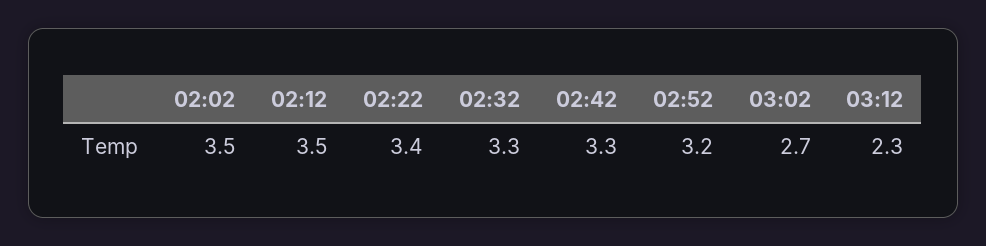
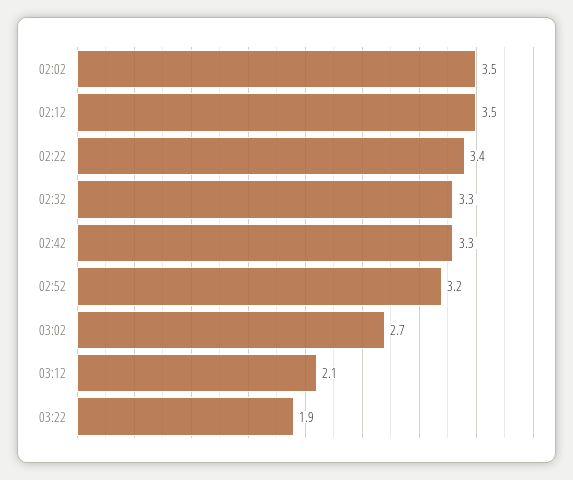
03:12: 2.3 -> 2.1
03:22: none -> 1.9

